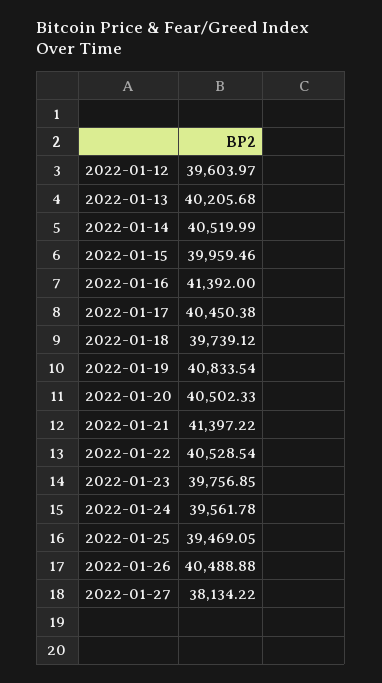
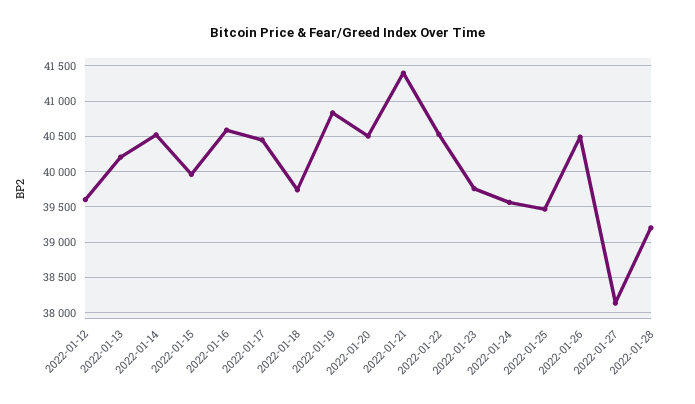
2022-01-16: 41392 -> 40600
2022-01-28: none -> 39200

